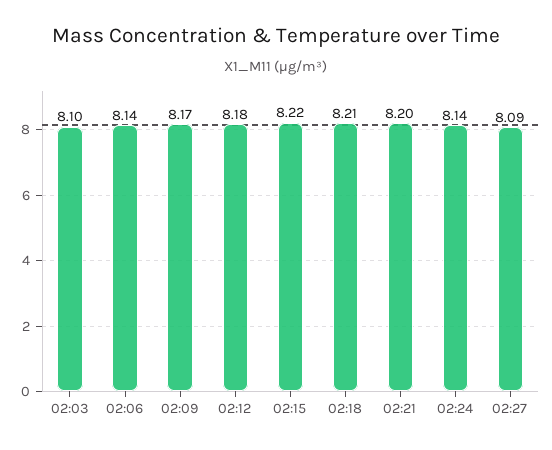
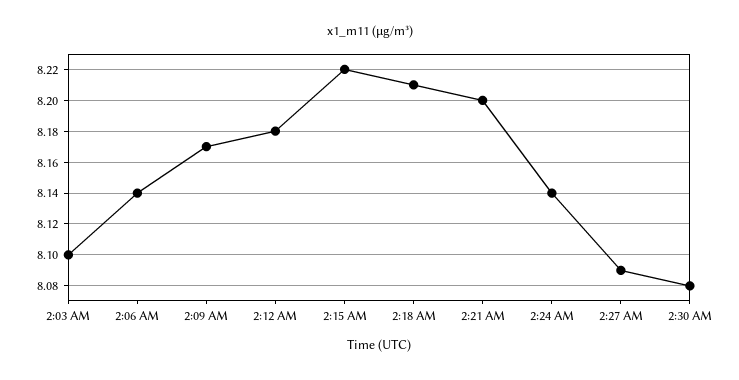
2:30 AM: none -> 8.08

